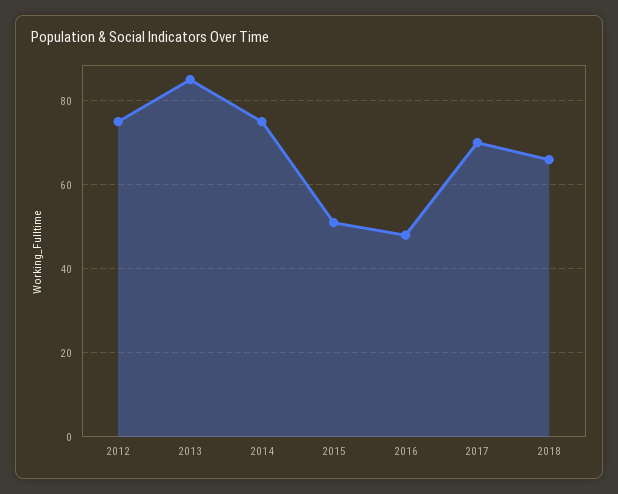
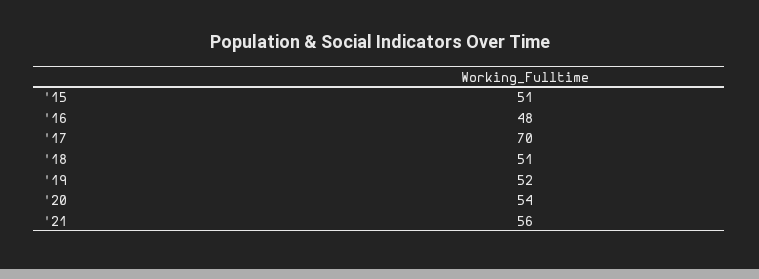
2012: 75 -> none
2013: 85 -> none
2014: 75 -> none
2018: 65 -> 51
'19: none -> 52
'20: none -> 54
'21: none -> 56

